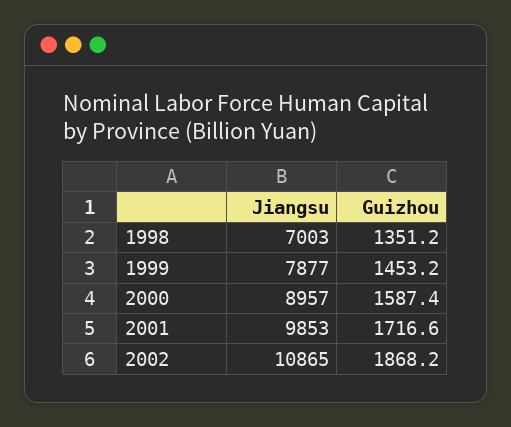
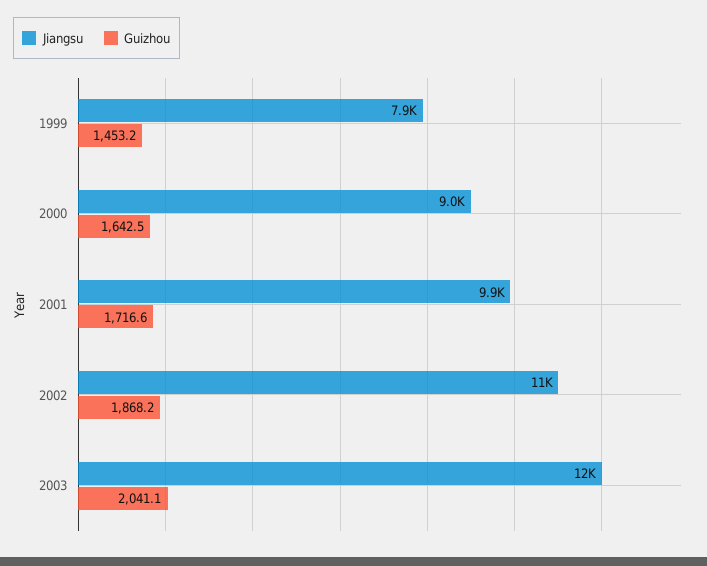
Jiangsu, 1998: 7003 -> none
Guizhou, 1998: 1351.2 -> none
Guizhou, 2000: 1587.4 -> 1642.5
Jiangsu, 2003: none -> 12000
Guizhou, 2003: none -> 2041.1

